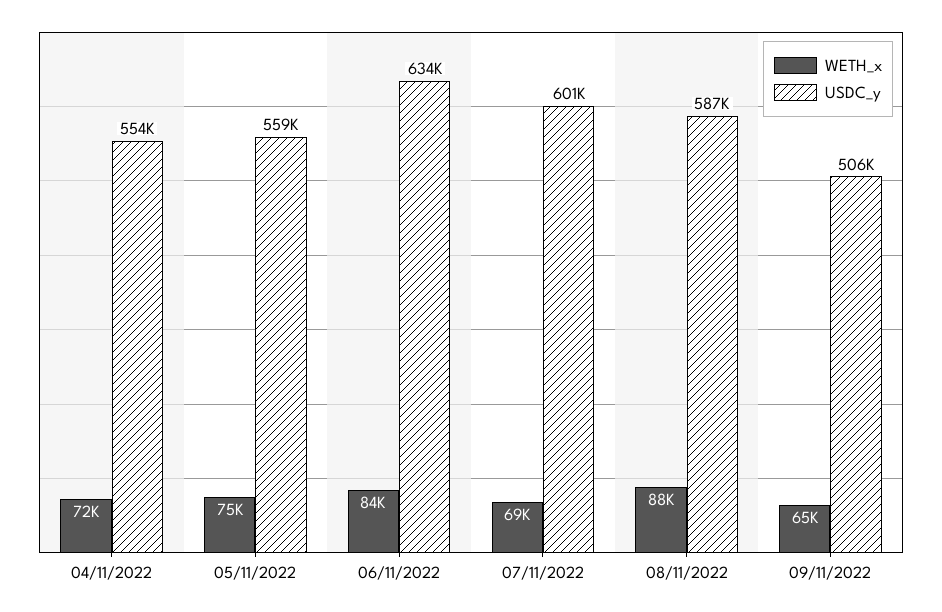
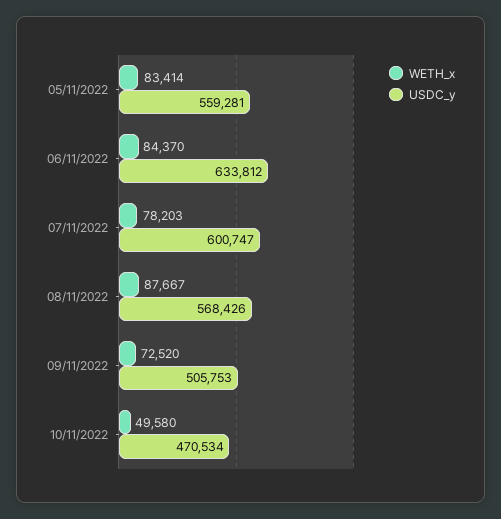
WETH_x, 04/11/2022: 72000 -> none
USDC_y, 04/11/2022: 554000 -> none
WETH_x, 05/11/2022: 75000 -> 83414
WETH_x, 07/11/2022: 69000 -> 78203
USDC_y, 08/11/2022: 587000 -> 568426
WETH_x, 09/11/2022: 65000 -> 72520
WETH_x, 10/11/2022: none -> 49580
USDC_y, 10/11/2022: none -> 470534

